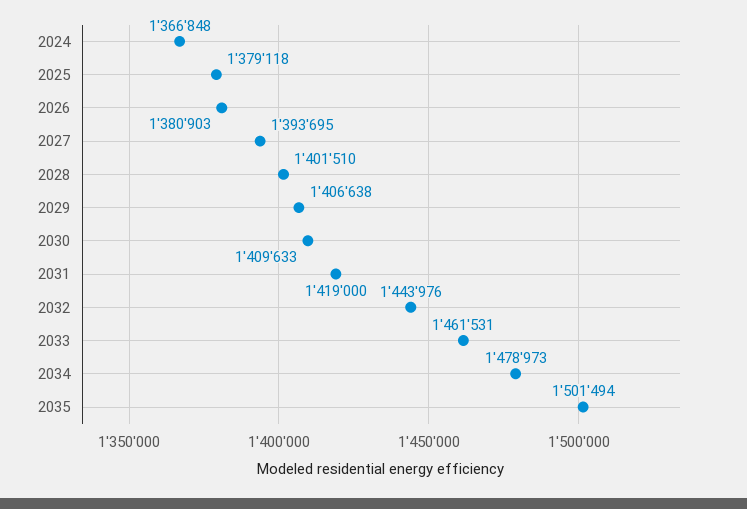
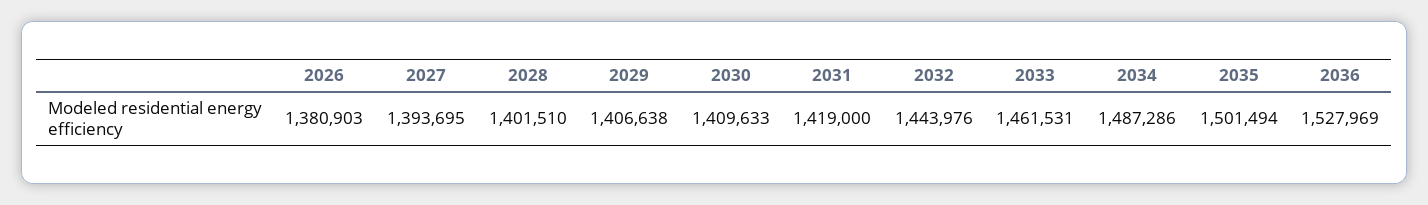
2024: 1366848 -> none
2025: 1379118 -> none
2034: 1478973 -> 1487286
2036: none -> 1527969

